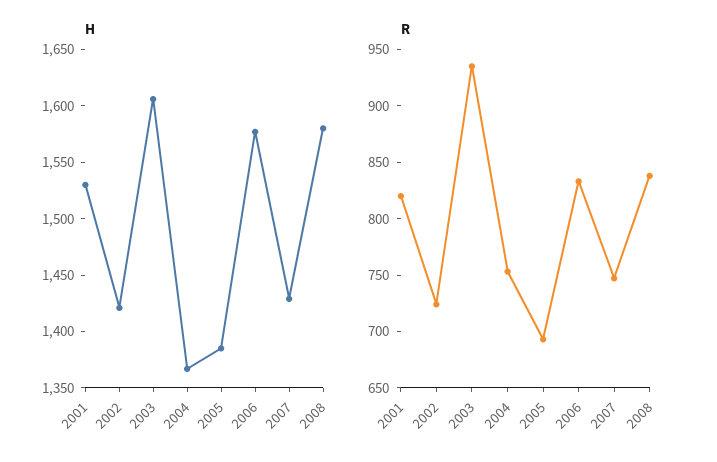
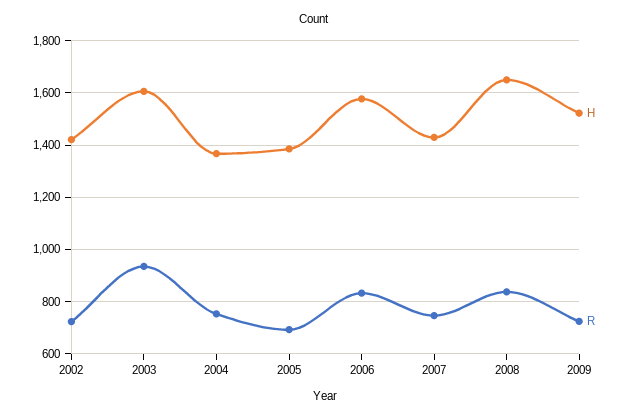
H, 2001: 1530 -> none
H, 2008: 1580 -> 1650
R, 2001: 820 -> none
H, 2009: none -> 1525
R, 2009: none -> 725

